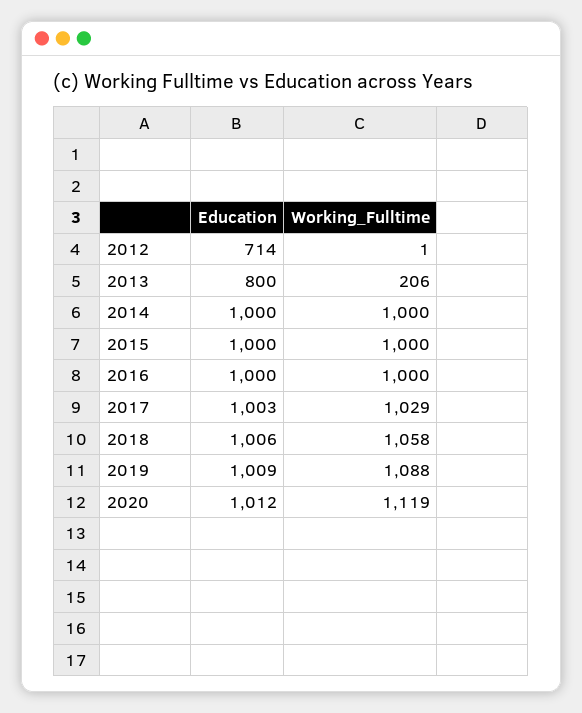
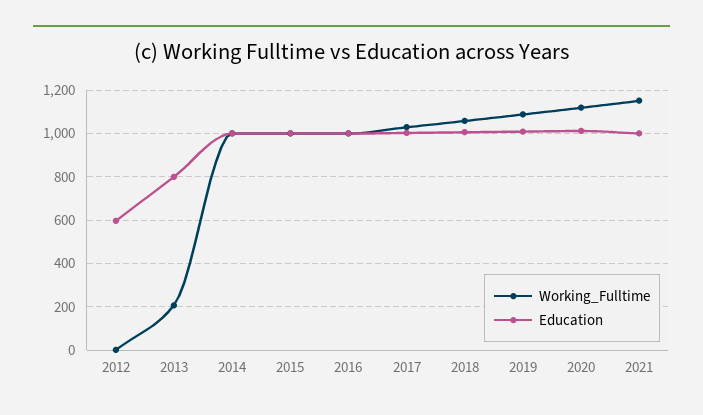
Education, 2012: 714 -> 600
Working_Fulltime, 2021: none -> 1150
Education, 2021: none -> 1000

